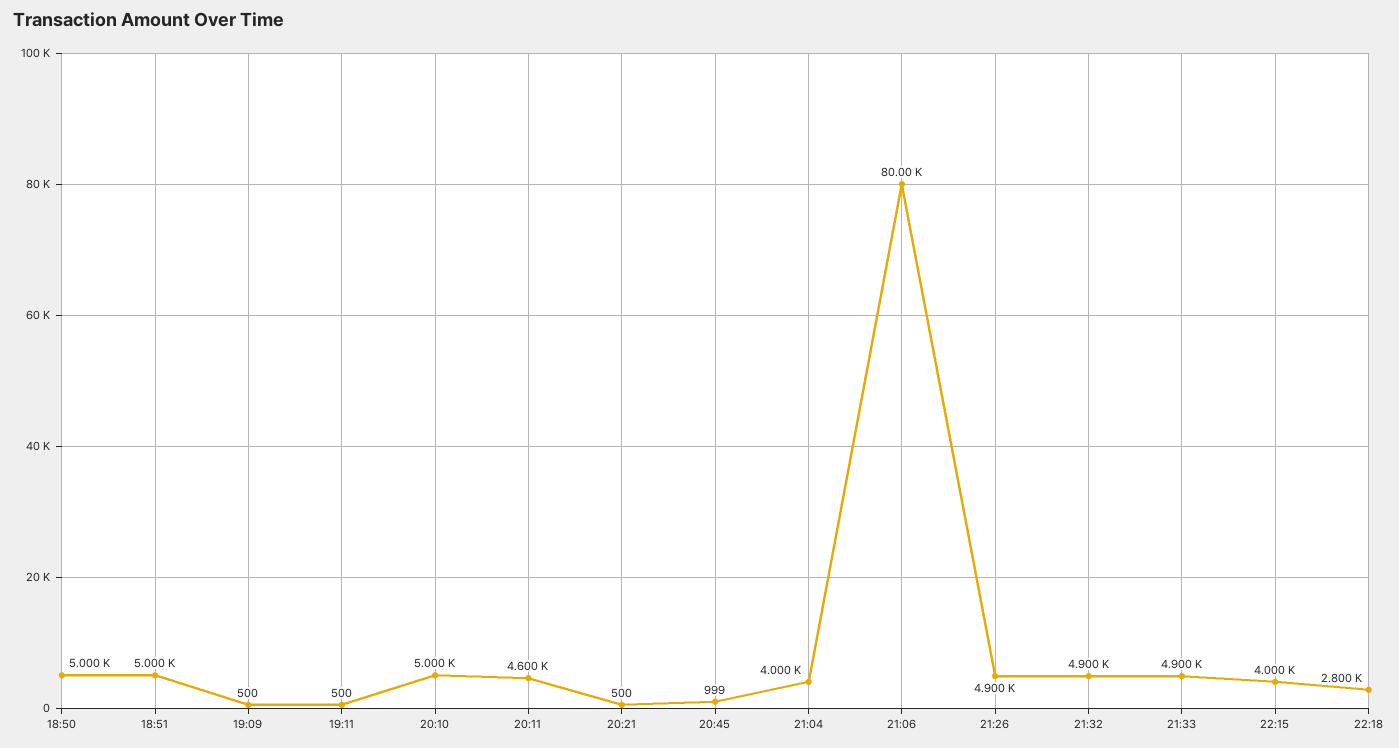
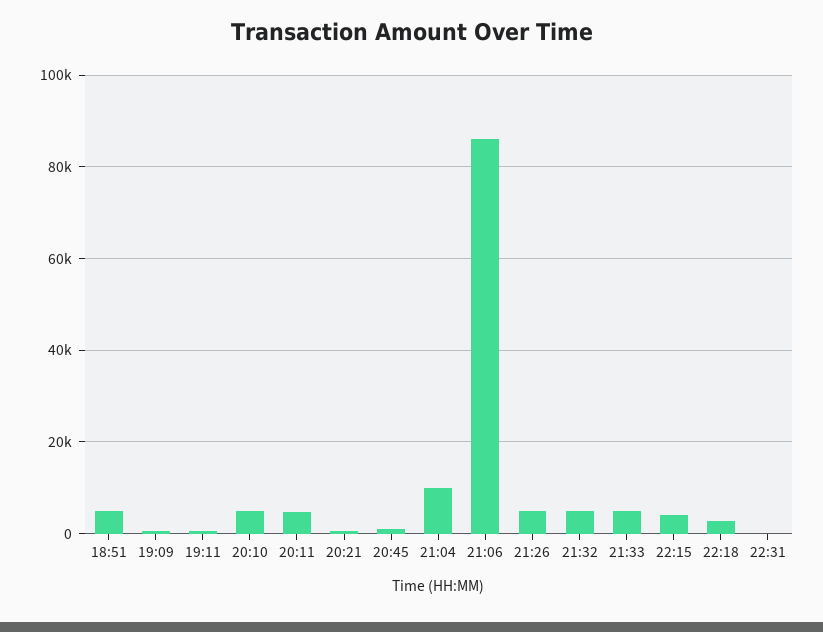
18:50: 5000 -> none
21:04: 4000 -> 10000
21:06: 80000 -> 86000
22:31: none -> 0

